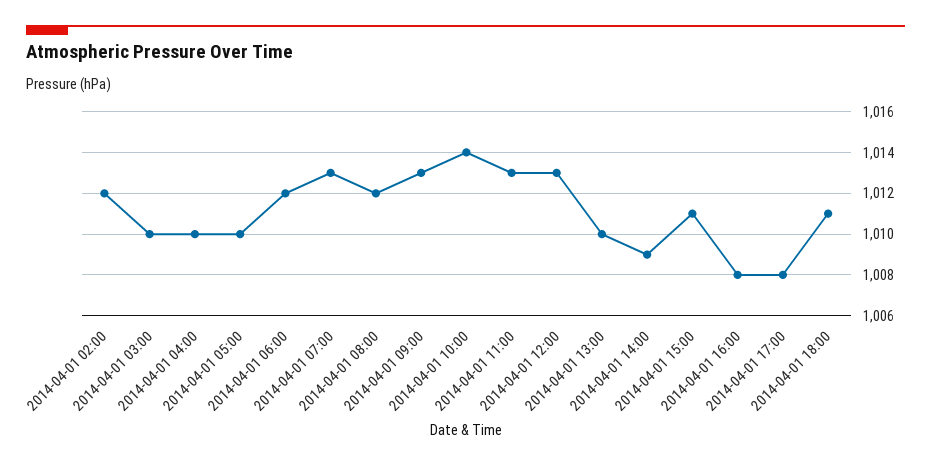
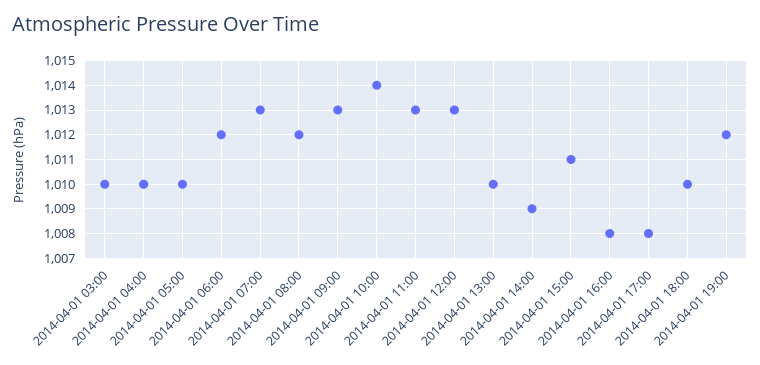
2014-04-01 02:00: 1012 -> none
2014-04-01 18:00: 1011 -> 1010
2014-04-01 19:00: none -> 1012

